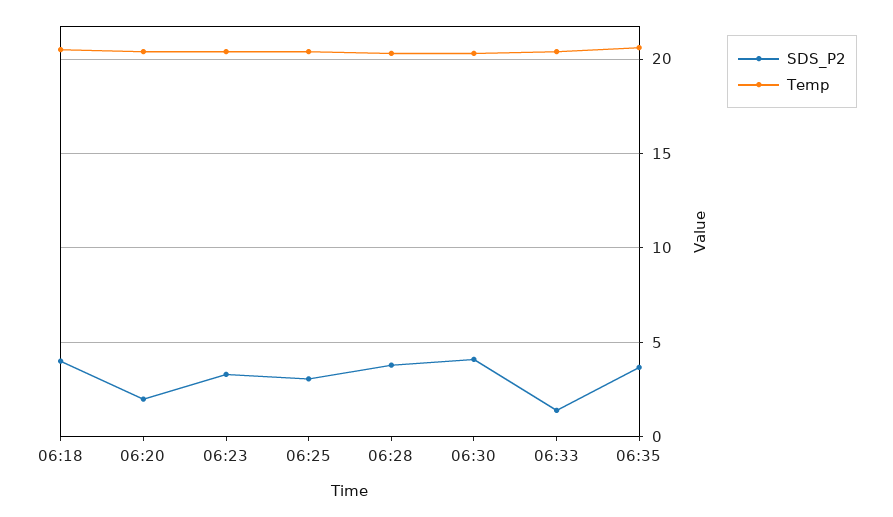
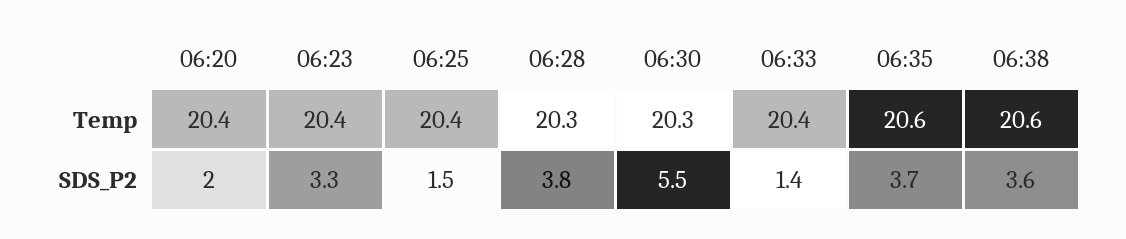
SDS_P2, 06:18: 4 -> none
Temp, 06:18: 20.5 -> none
SDS_P2, 06:25: 3 -> 1.5
SDS_P2, 06:30: 4 -> 5.5
Temp, 06:38: none -> 20.6
SDS_P2, 06:38: none -> 3.6

